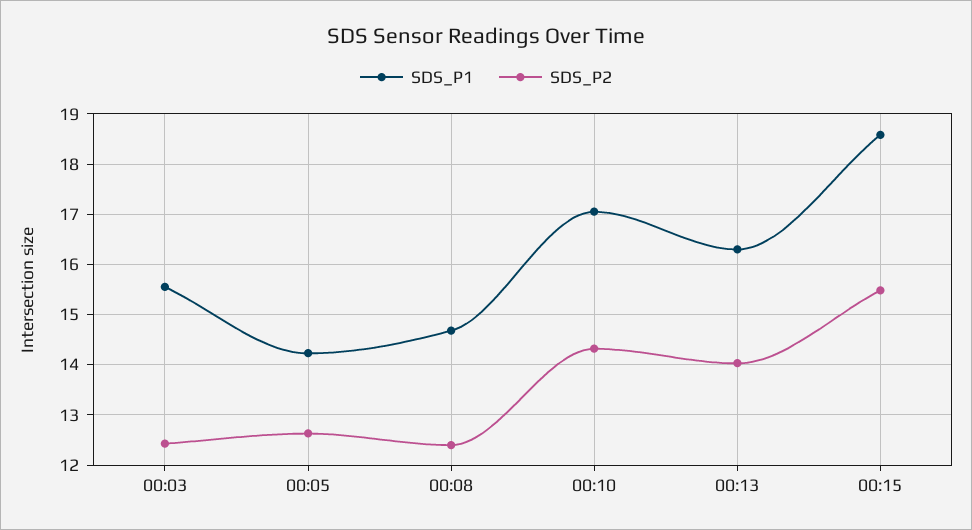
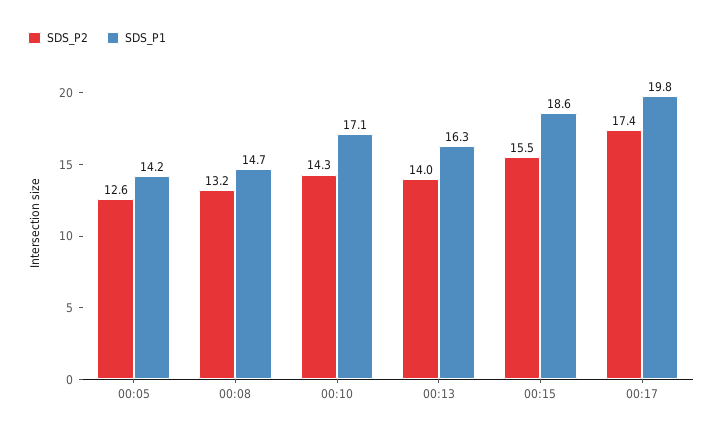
SDS_P1, 00:03: 15.6 -> none
SDS_P2, 00:03: 12.4 -> none
SDS_P2, 00:08: 12.4 -> 13.2
SDS_P2, 00:17: none -> 17.4
SDS_P1, 00:17: none -> 19.8

